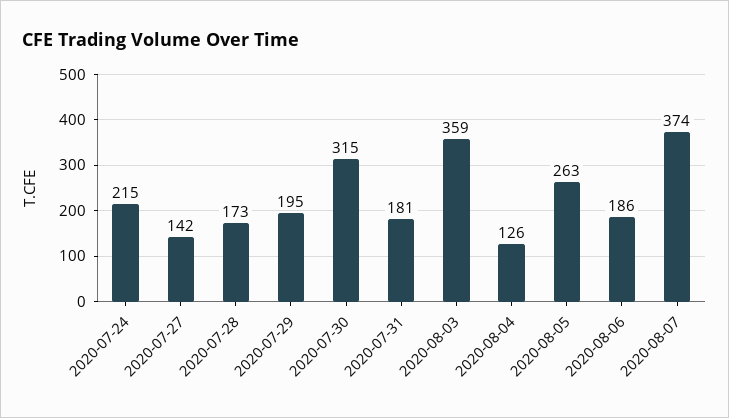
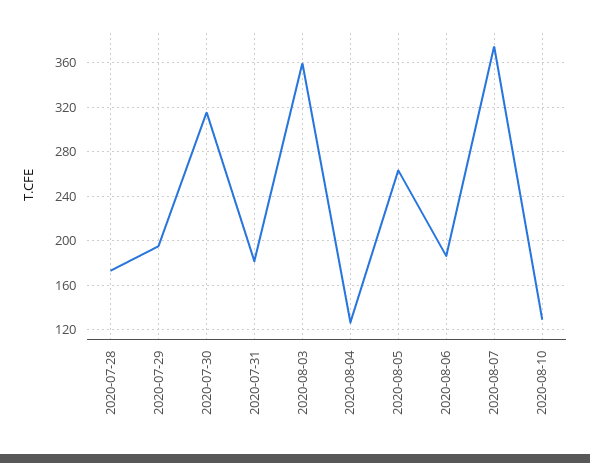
2020-07-24: 215 -> none
2020-07-27: 142 -> none
2020-08-10: none -> 130

